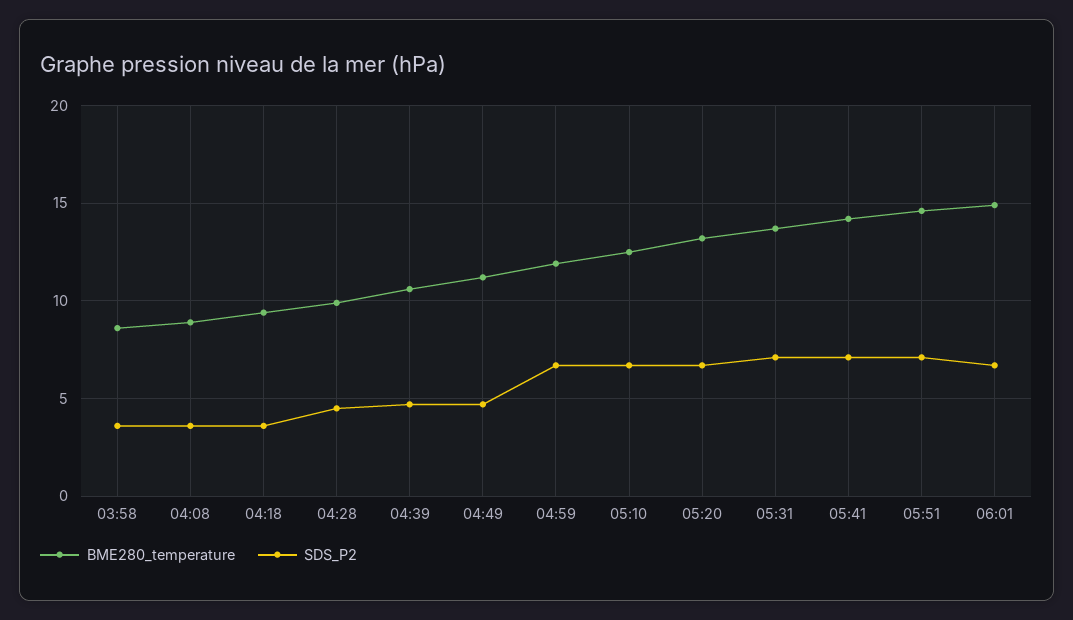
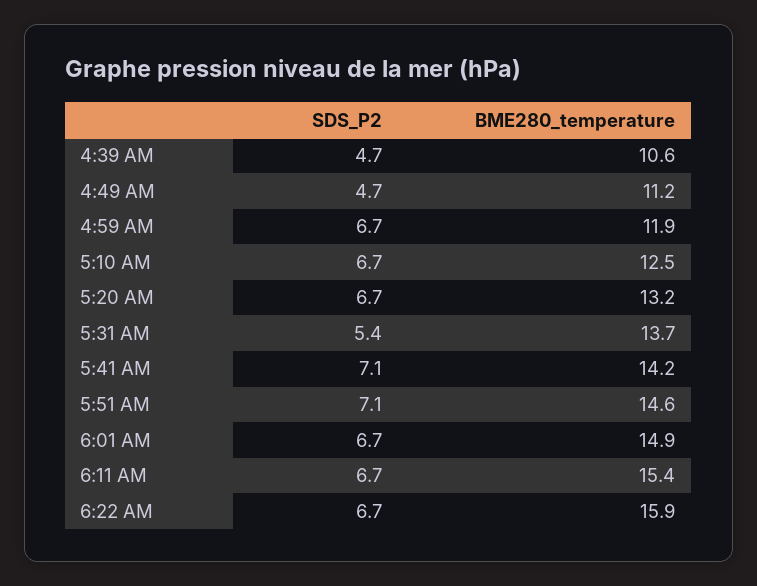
BME280_temperature, 03:58: 8.5 -> none
SDS_P2, 03:58: 3.5 -> none
BME280_temperature, 04:08: 9 -> none
SDS_P2, 04:08: 3.5 -> none
BME280_temperature, 04:18: 9.5 -> none
SDS_P2, 04:18: 3.5 -> none
BME280_temperature, 04:28: 10 -> none
SDS_P2, 04:28: 4.5 -> none
SDS_P2, 05:31: 7 -> 5.4
SDS_P2, 6:11 AM: none -> 6.7
BME280_temperature, 6:11 AM: none -> 15.4
SDS_P2, 6:22 AM: none -> 6.7
BME280_temperature, 6:22 AM: none -> 15.9

